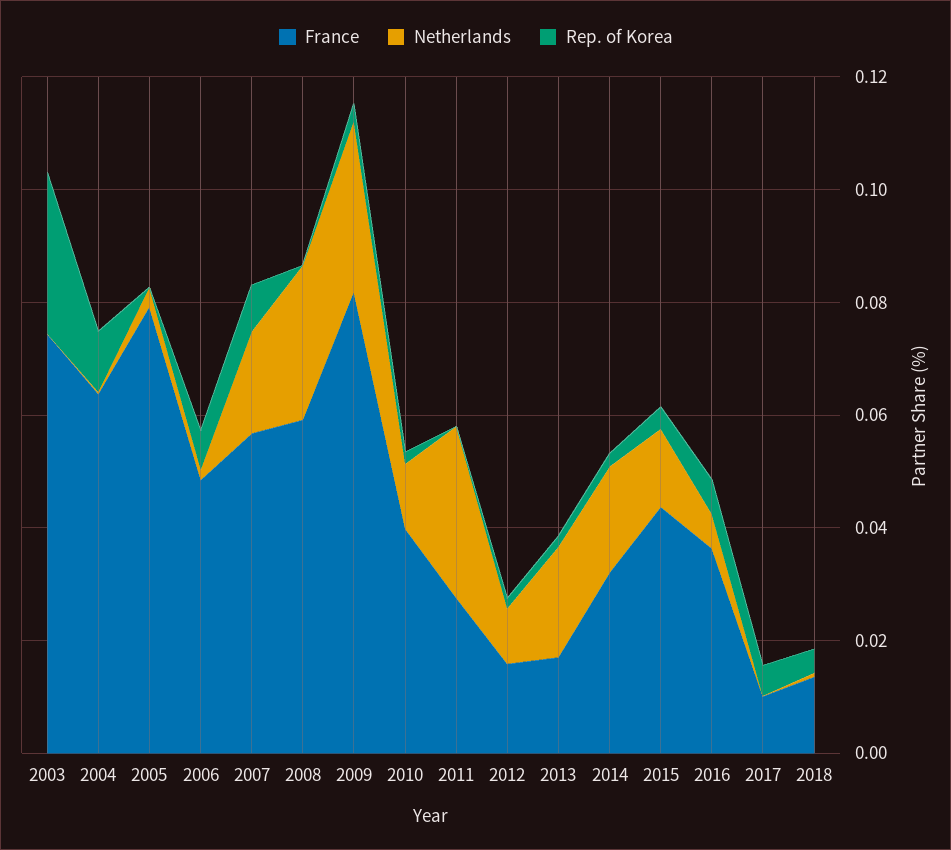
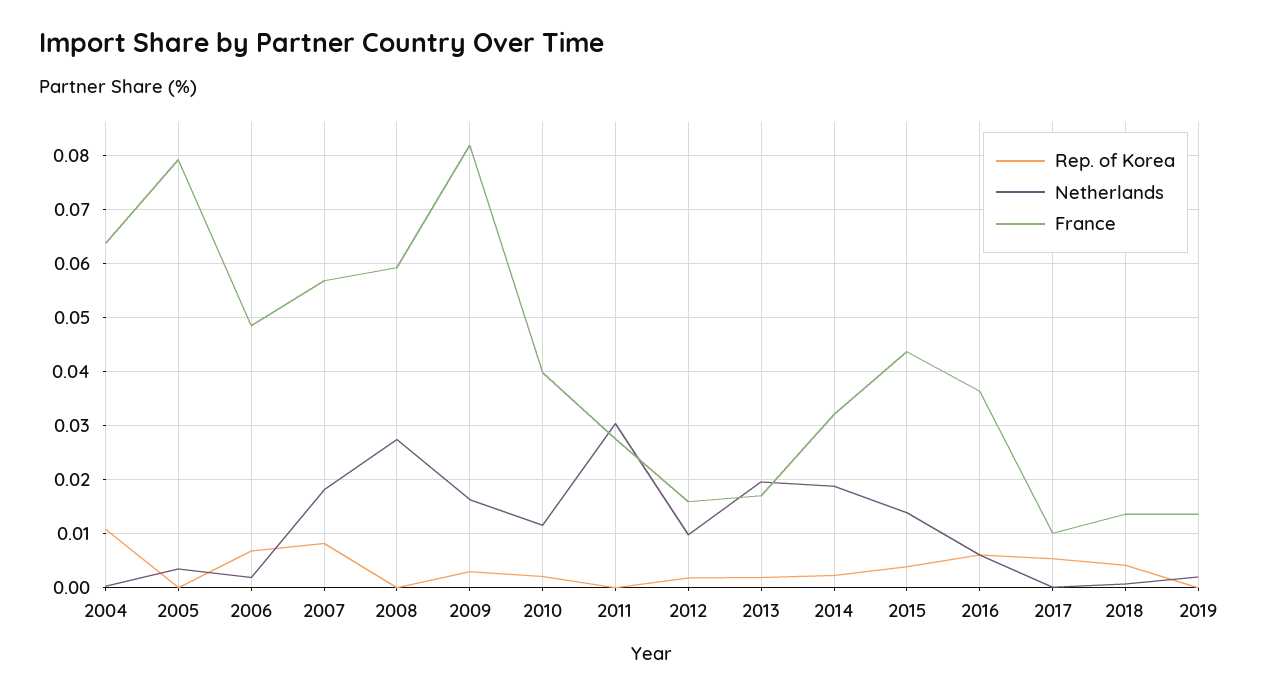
France, 2003: 0.075 -> none
Netherlands, 2003: 0 -> none
Rep. of Korea, 2003: 0.03 -> none
Netherlands, 2009: 0.03 -> 0.016
Rep. of Korea, 2019: none -> 0
Netherlands, 2019: none -> 0.002
France, 2019: none -> 0.014

